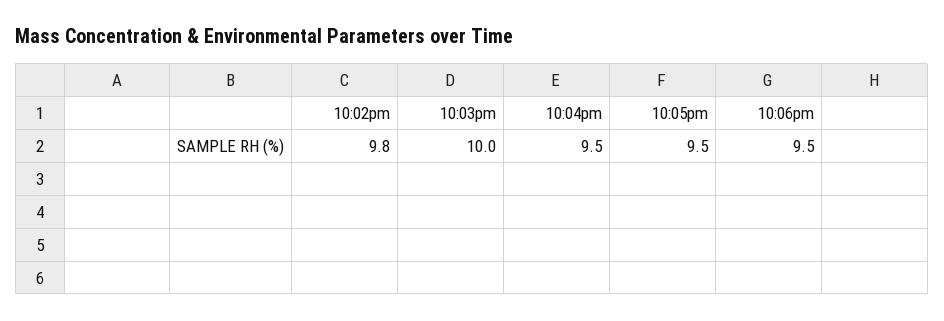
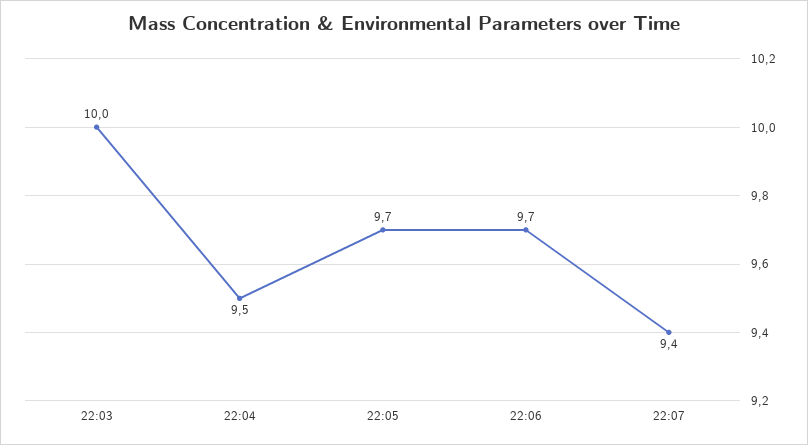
10:02pm: 9.8 -> none
10:05pm: 9.5 -> 9.7
10:06pm: 9.5 -> 9.7
22:07: none -> 9.4

